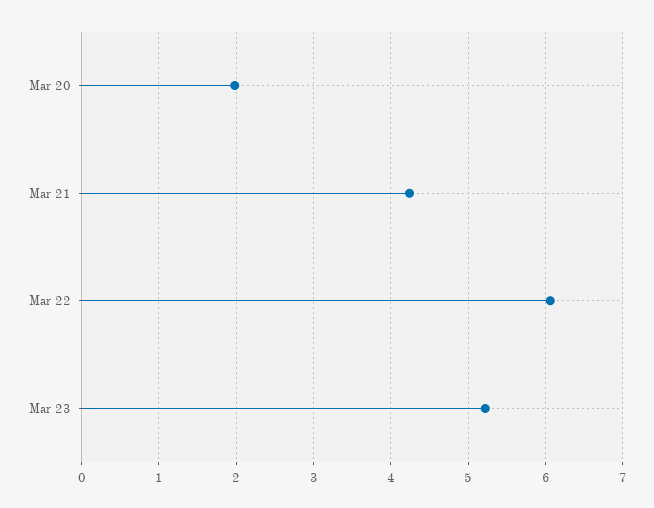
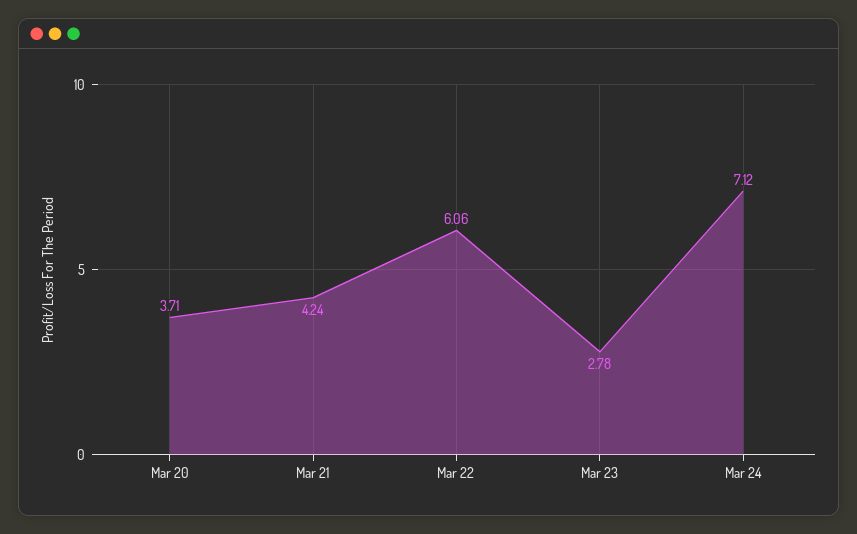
Mar 20: 2 -> 3.71
Mar 23: 5.2 -> 2.78
Mar 24: none -> 7.12

